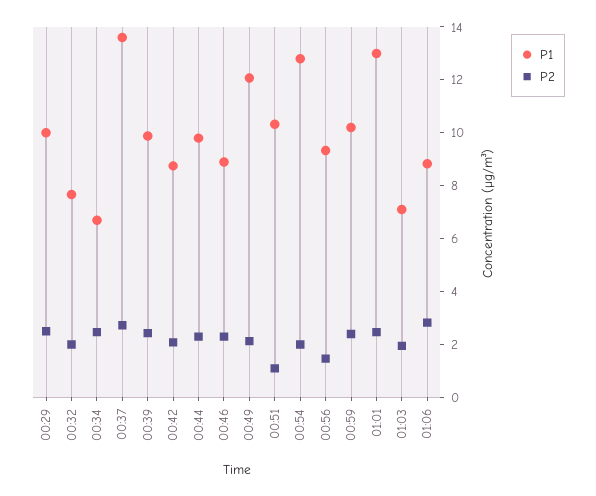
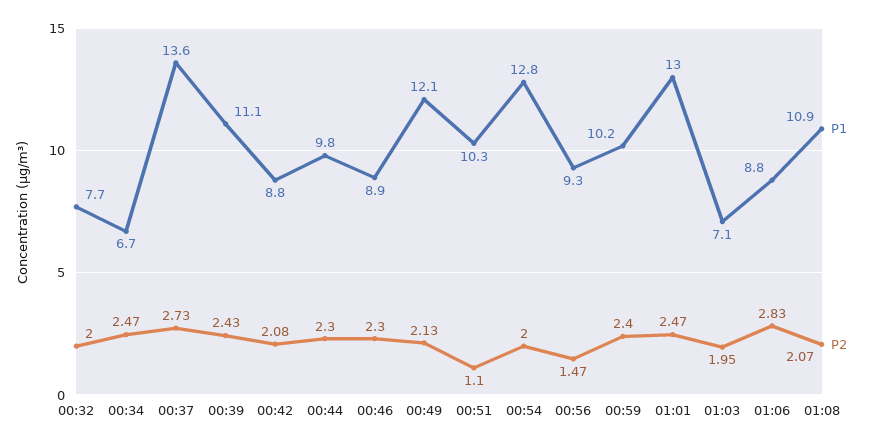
P1, 00:29: 10 -> none
P2, 00:29: 2.5 -> none
P1, 00:39: 10 -> 11.1
P1, 01:08: none -> 10.9
P2, 01:08: none -> 2.07

